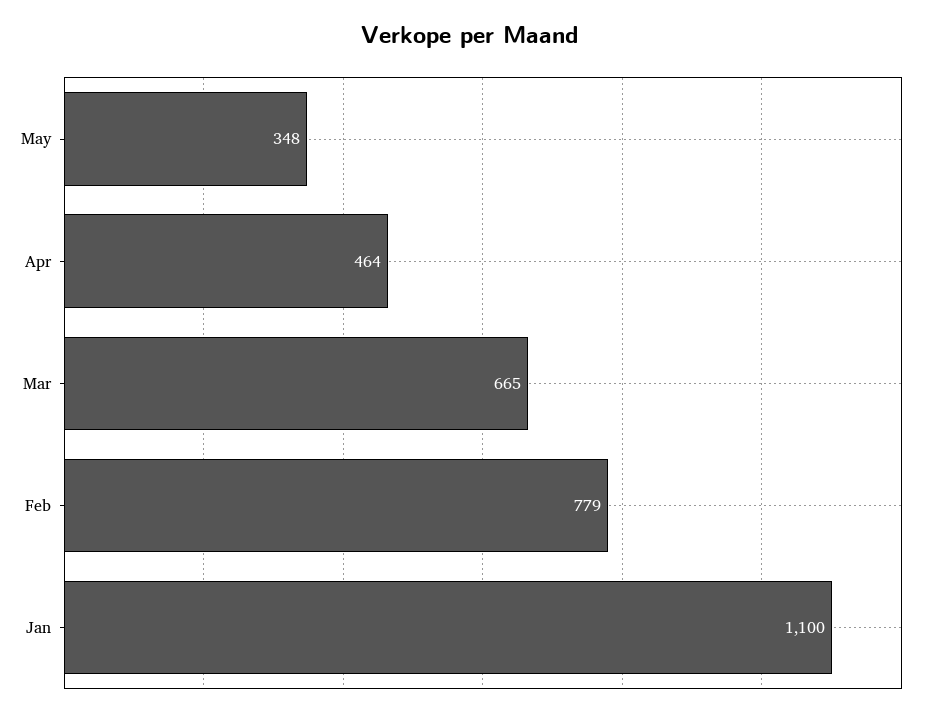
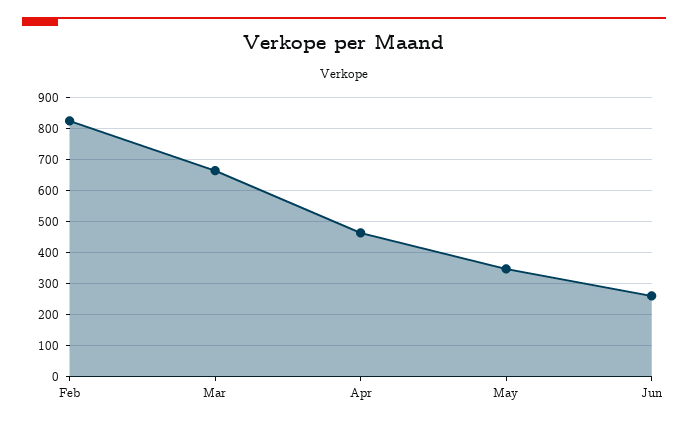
Feb: 779 -> 820
Jan: 1100 -> none
Jun: none -> 260

